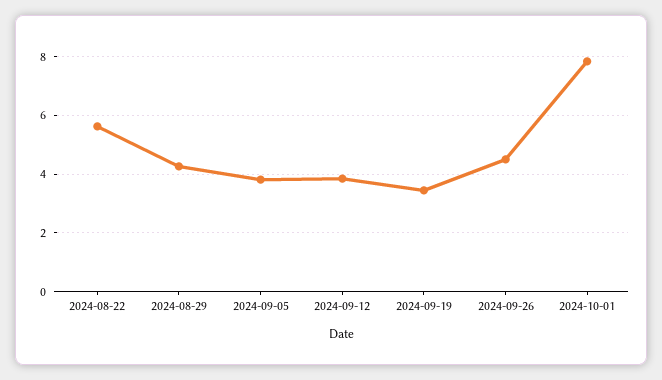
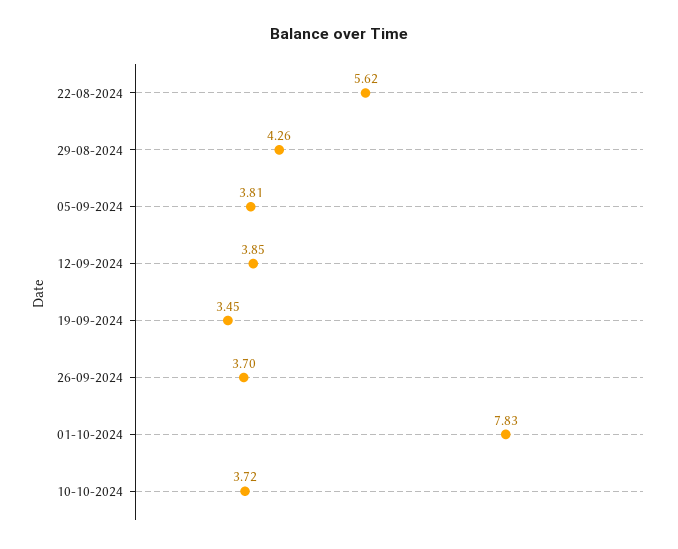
2024-09-26: 4.5 -> 3.7
10-10-2024: none -> 3.72

